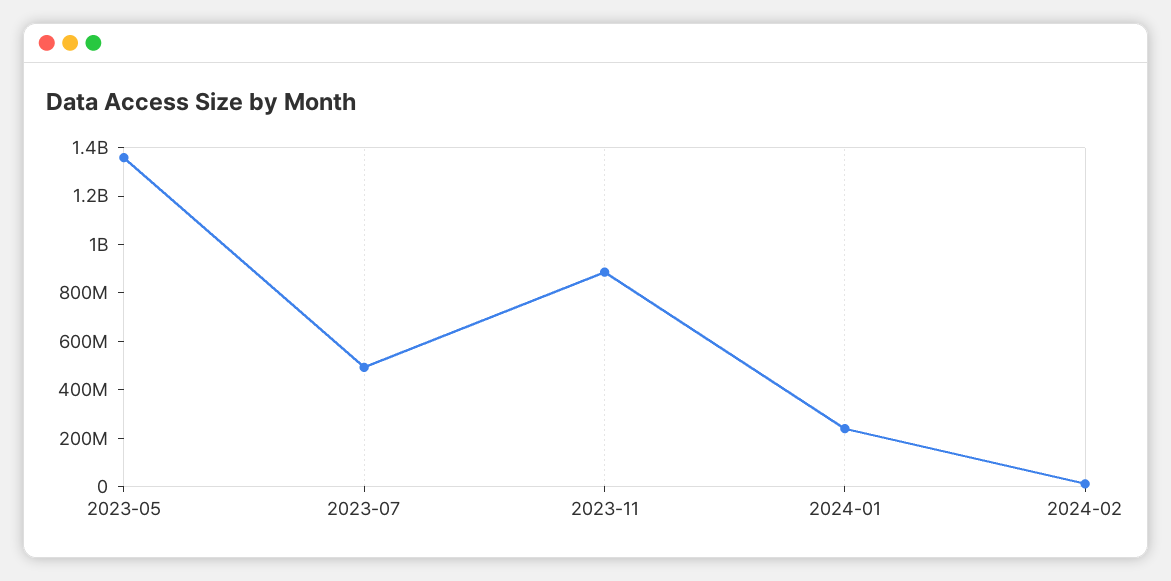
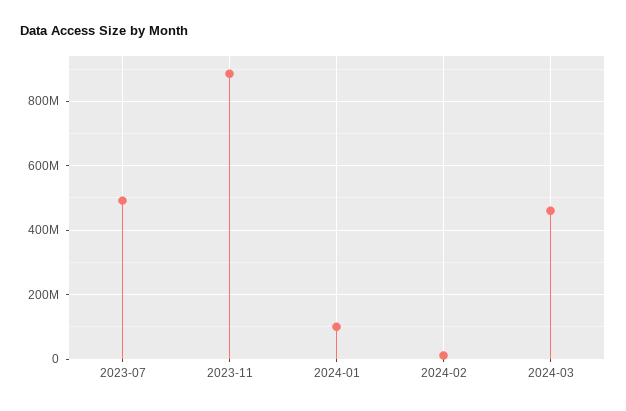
2023-05: 1350000000 -> none
2024-01: 250000000 -> 100000000
2024-03: none -> 460000000

